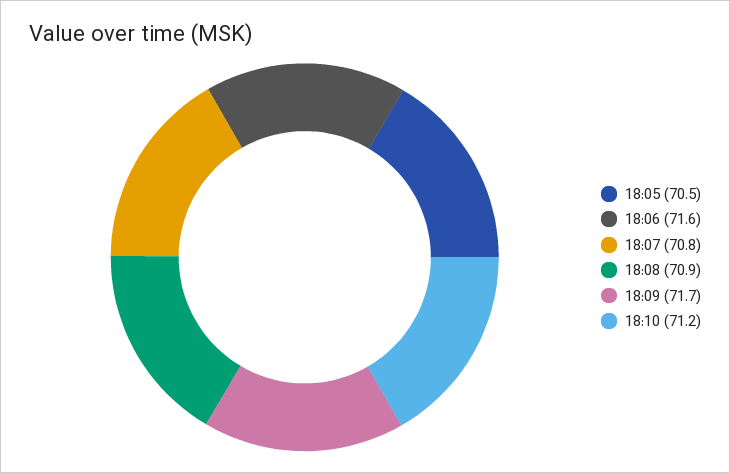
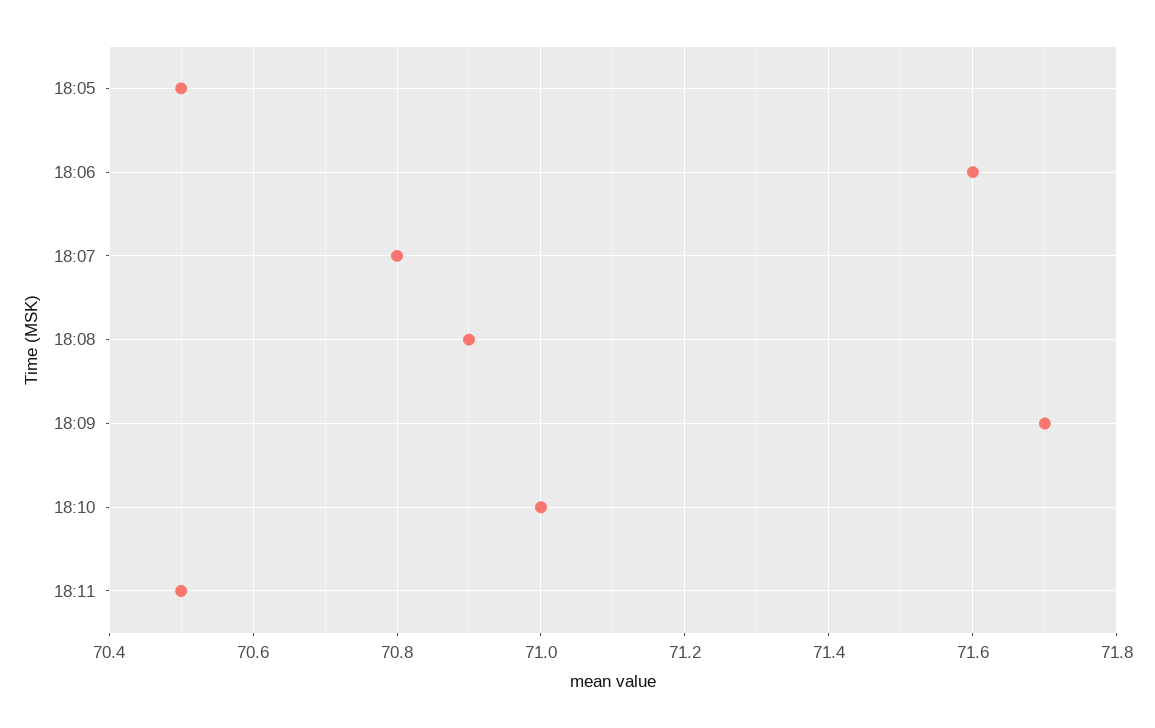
18:10: 71.2 -> 71
18:11: none -> 70.5

